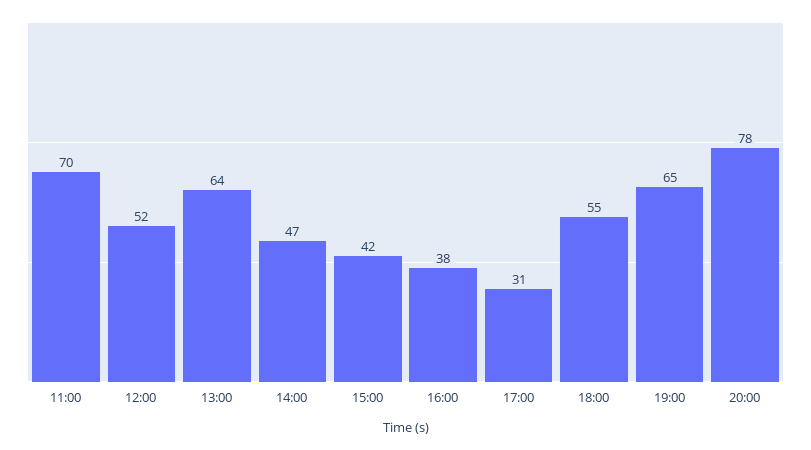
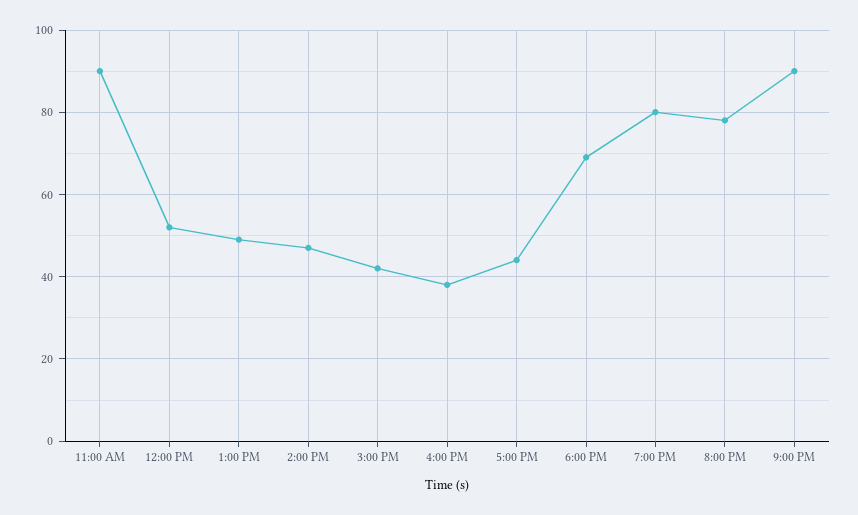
11:00: 70 -> 90
13:00: 64 -> 50
17:00: 31 -> 45
18:00: 55 -> 70
19:00: 65 -> 80
9:00 PM: none -> 90

